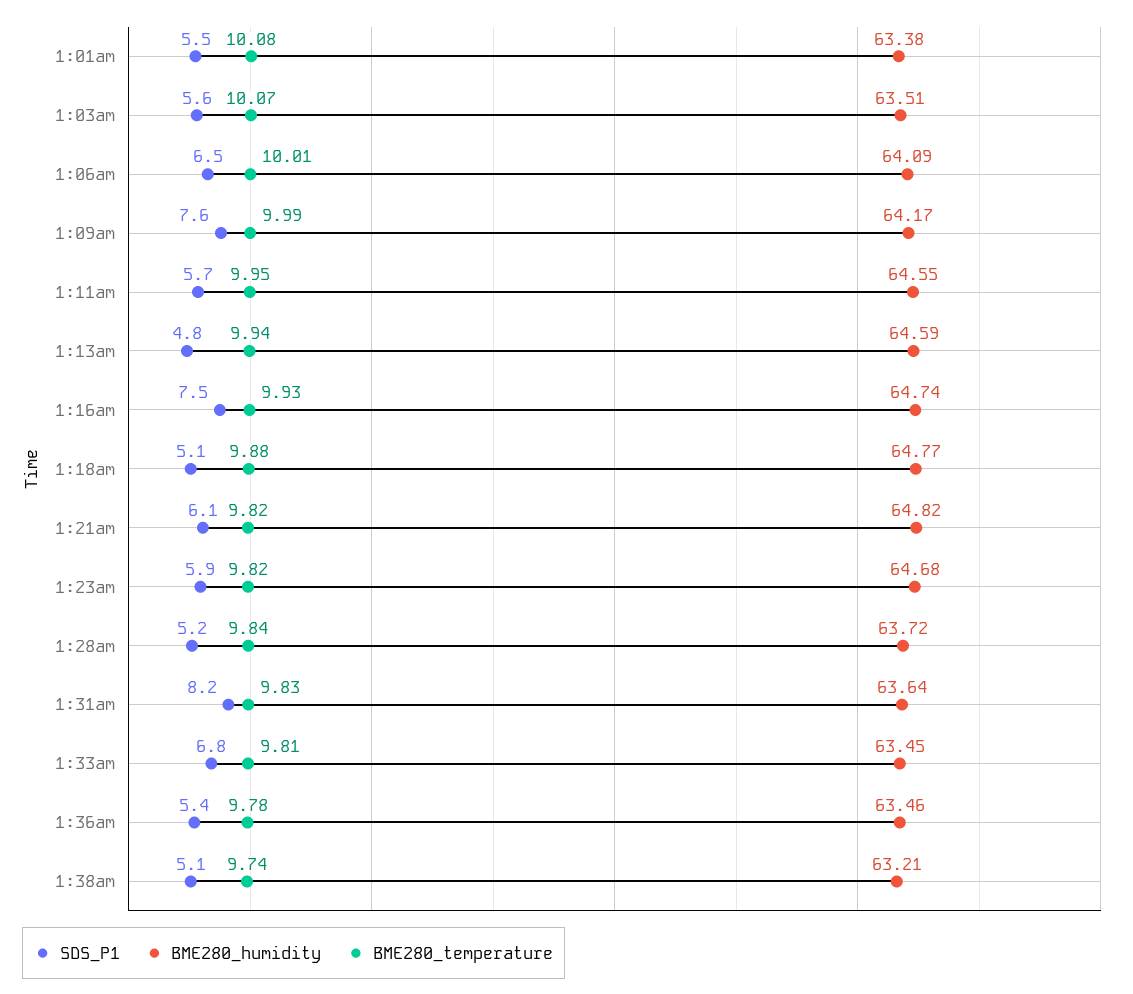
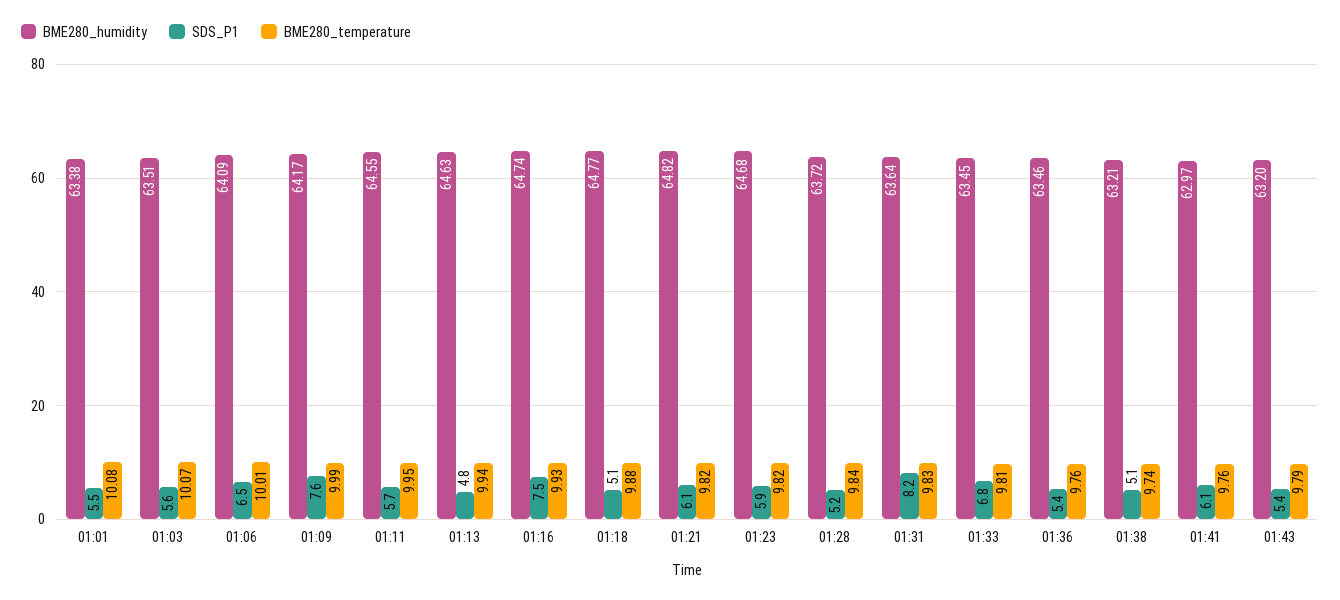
BME280_humidity, 1:13am: 64.59 -> 64.63
BME280_temperature, 1:36am: 9.78 -> 9.76
BME280_humidity, 01:41: none -> 62.97
SDS_P1, 01:41: none -> 6.1
BME280_temperature, 01:41: none -> 9.76
BME280_humidity, 01:43: none -> 63.2
SDS_P1, 01:43: none -> 5.4
BME280_temperature, 01:43: none -> 9.79

